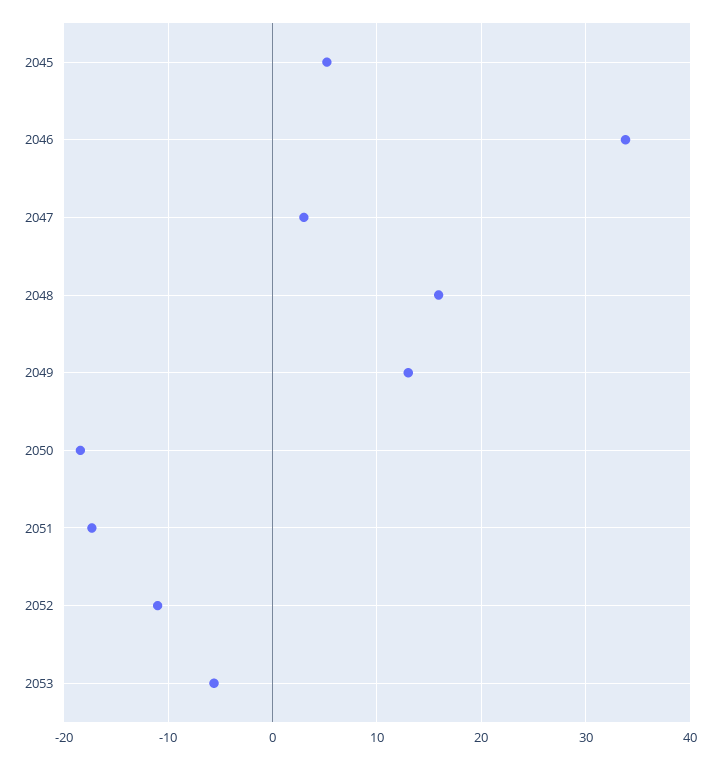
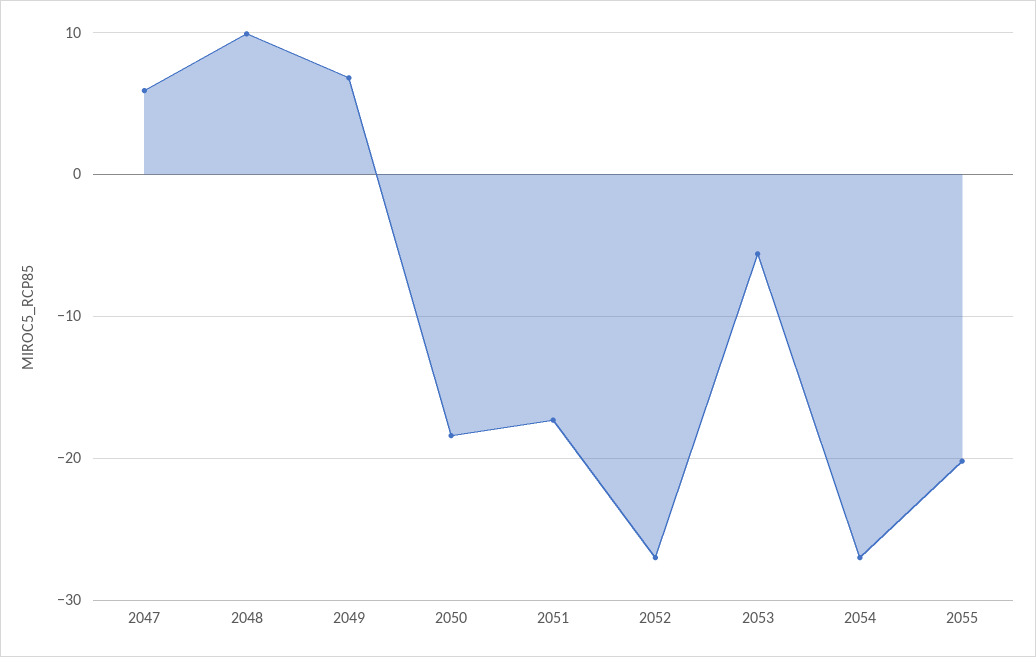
2045: 5 -> none
2046: 34 -> none
2047: 3 -> 6
2048: 16 -> 10
2049: 13 -> 7
2052: -11 -> -27
2054: none -> -27
2055: none -> -20

